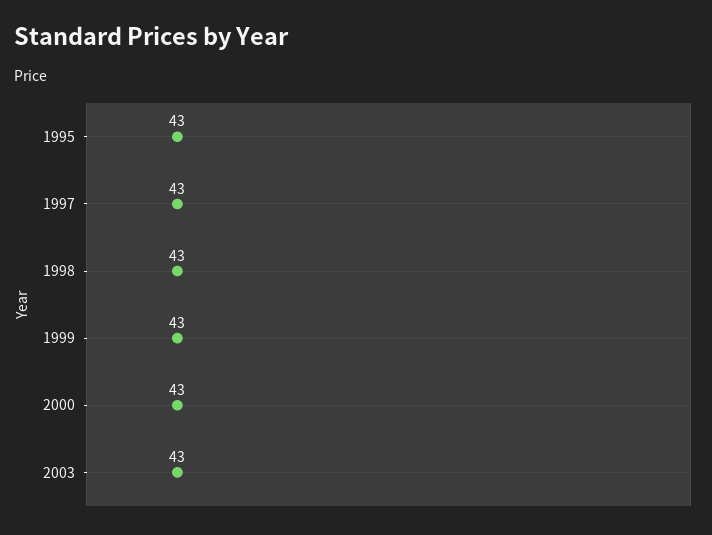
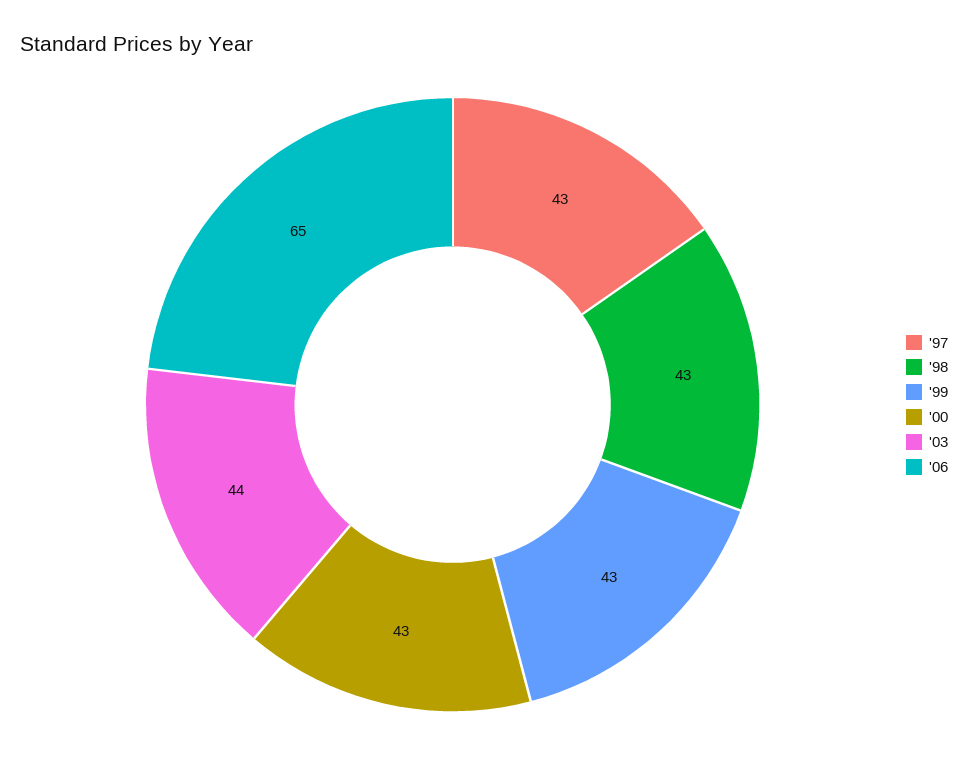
1995: 43 -> none
2003: 43 -> 44
'06: none -> 65

